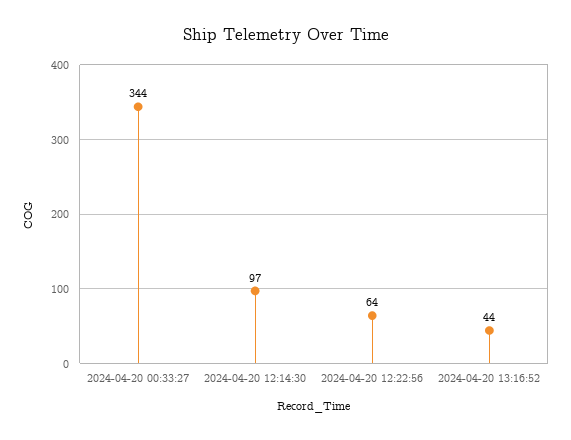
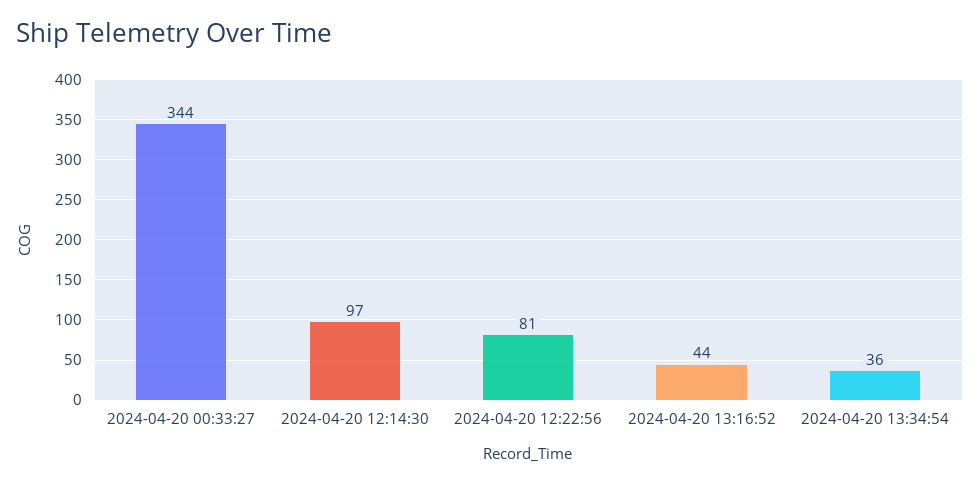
2024-04-20 12:22:56: 64 -> 81
2024-04-20 13:34:54: none -> 36

